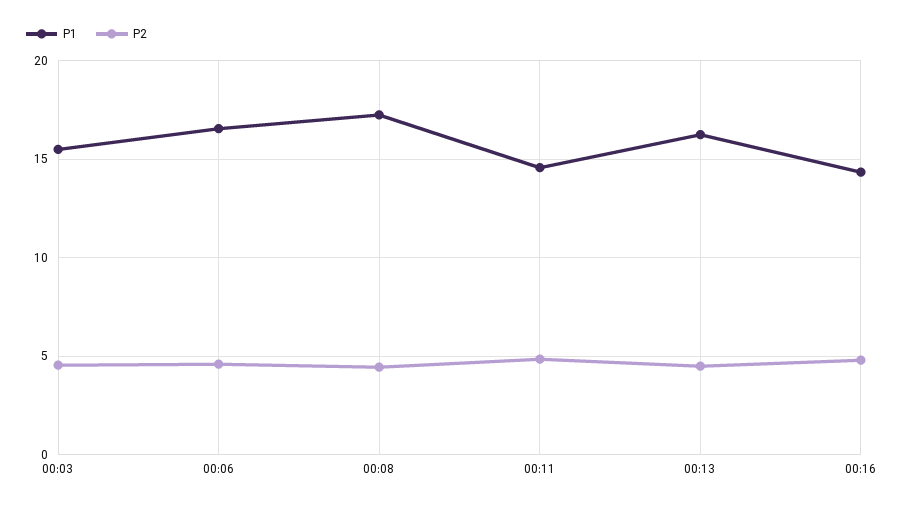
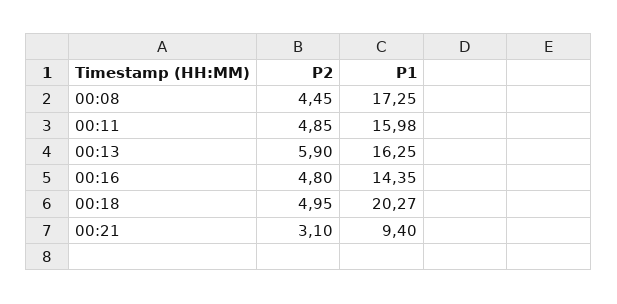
P1, 00:03: 15.5 -> none
P2, 00:03: 4.5 -> none
P1, 00:06: 16.5 -> none
P2, 00:06: 4.5 -> none
P1, 00:11: 14.5 -> 15.98
P2, 00:13: 4.5 -> 5.9
P2, 00:18: none -> 4.95
P1, 00:18: none -> 20.27
P2, 00:21: none -> 3.1
P1, 00:21: none -> 9.4

